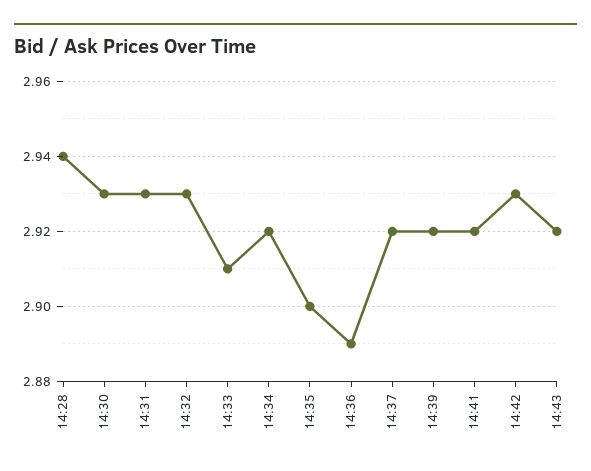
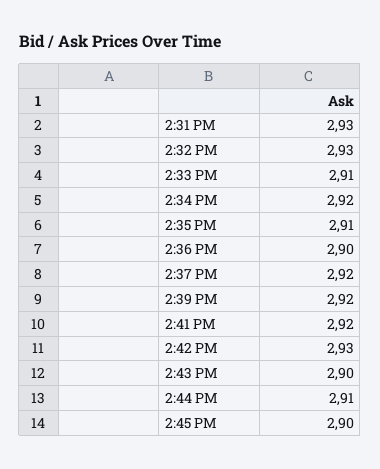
14:28: 2.94 -> none
14:30: 2.93 -> none
14:35: 2.9 -> 2.91
14:36: 2.89 -> 2.9
14:43: 2.92 -> 2.9
2:44 PM: none -> 2.91
2:45 PM: none -> 2.9

